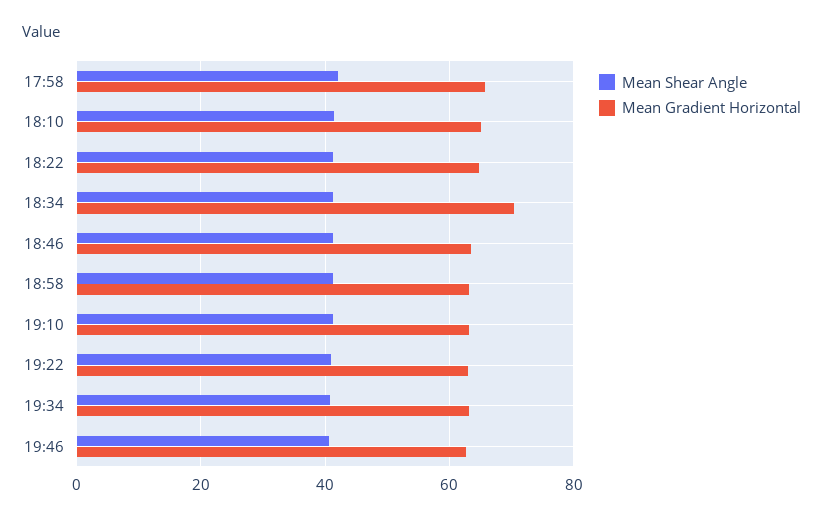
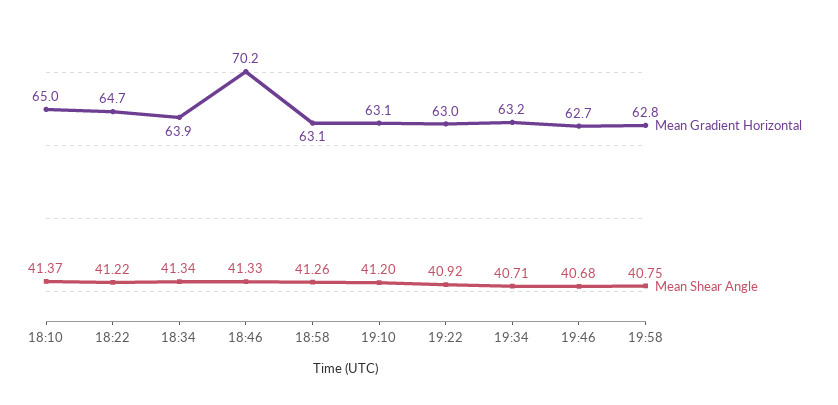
Mean Shear Angle, 17:58: 42 -> none
Mean Gradient Horizontal, 17:58: 66 -> none
Mean Gradient Horizontal, 18:34: 70 -> 63.9
Mean Gradient Horizontal, 18:46: 64 -> 70.2
Mean Gradient Horizontal, 19:58: none -> 62.8
Mean Shear Angle, 19:58: none -> 40.75

